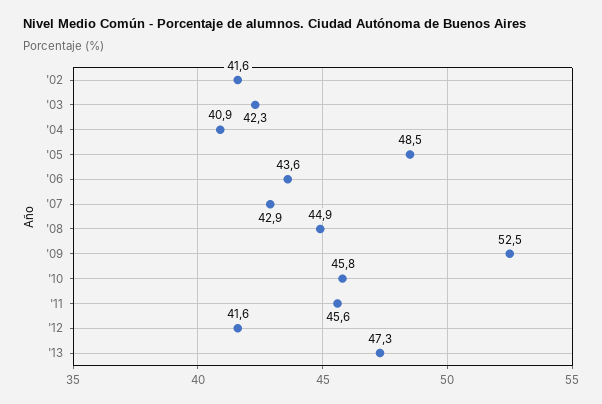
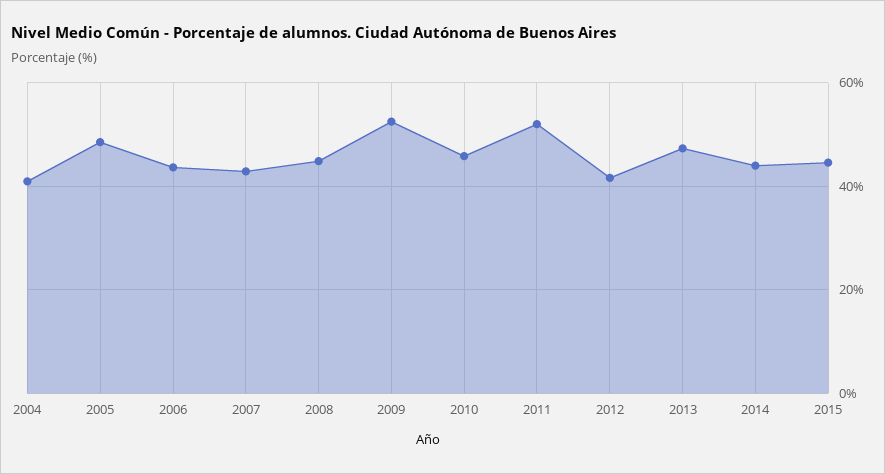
'02: 41.6 -> none
'03: 42.3 -> none
'11: 45.6 -> 52
2014: none -> 44
2015: none -> 44

